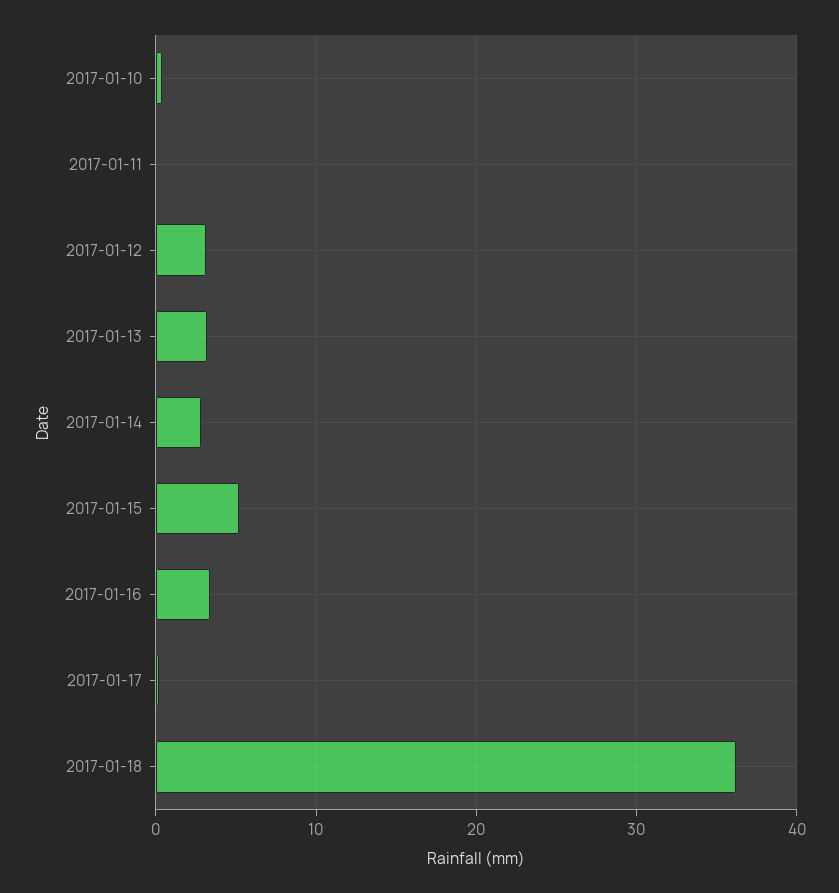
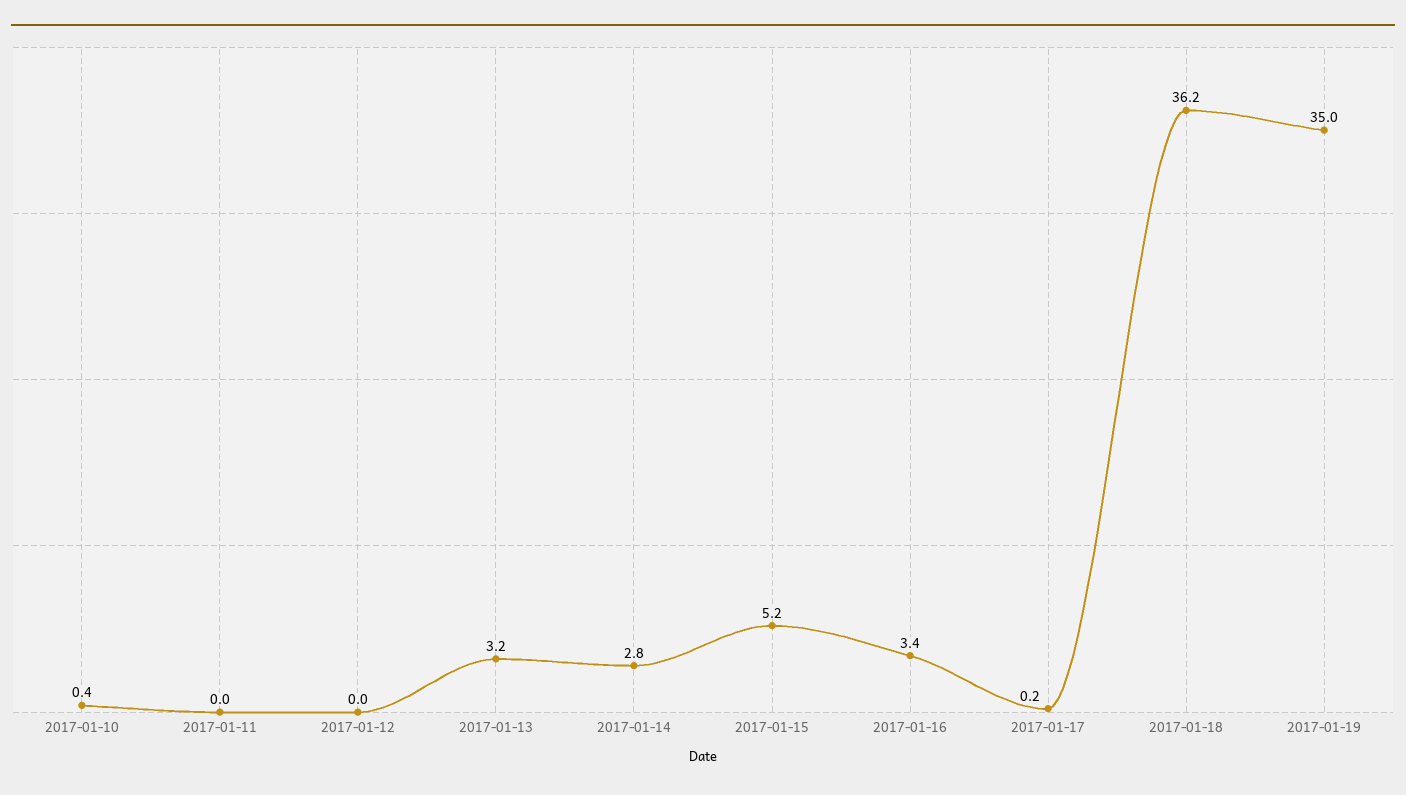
2017-01-12: 3 -> 0
2017-01-19: none -> 35

